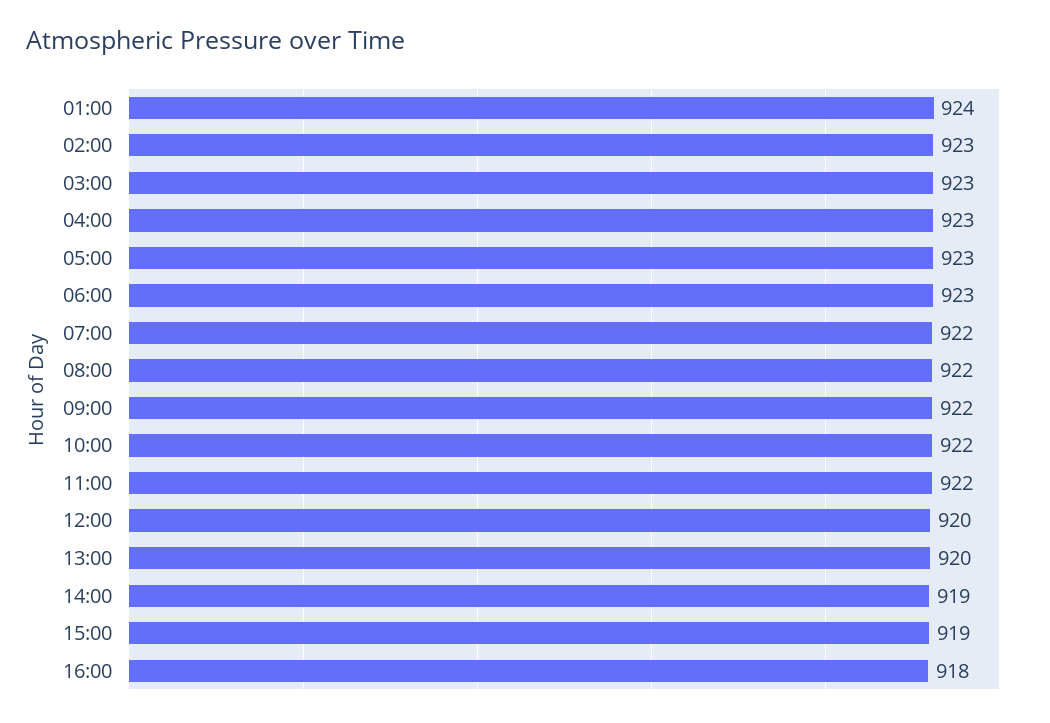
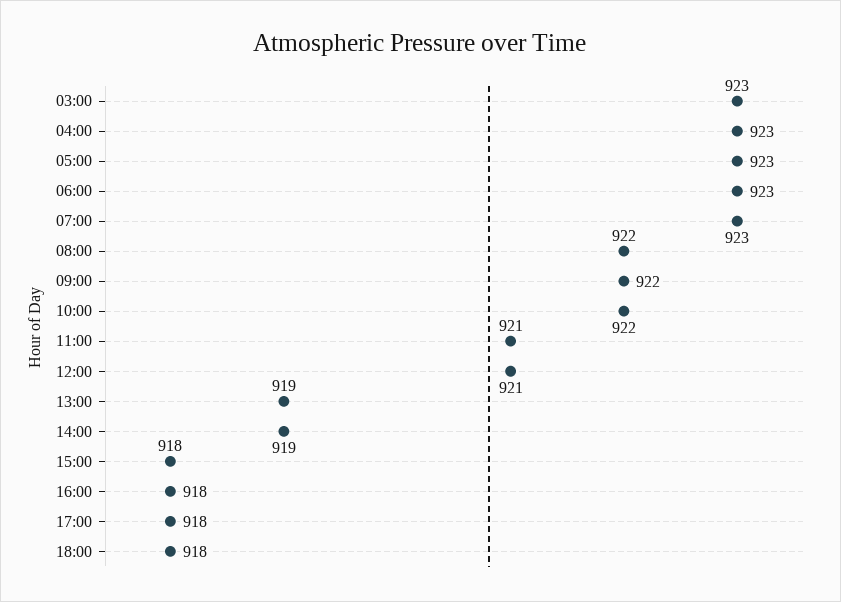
01:00: 924 -> none
02:00: 923 -> none
07:00: 922 -> 923
11:00: 922 -> 921
12:00: 920 -> 921
13:00: 920 -> 919
15:00: 919 -> 918
17:00: none -> 918
18:00: none -> 918

